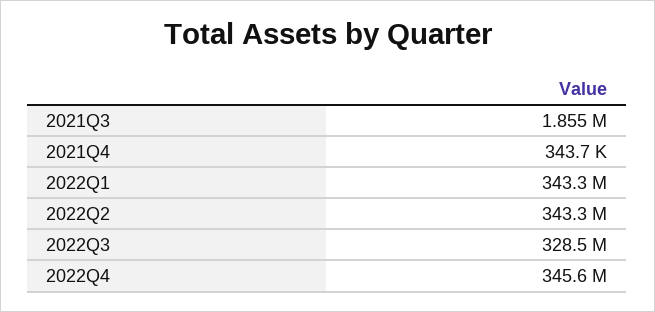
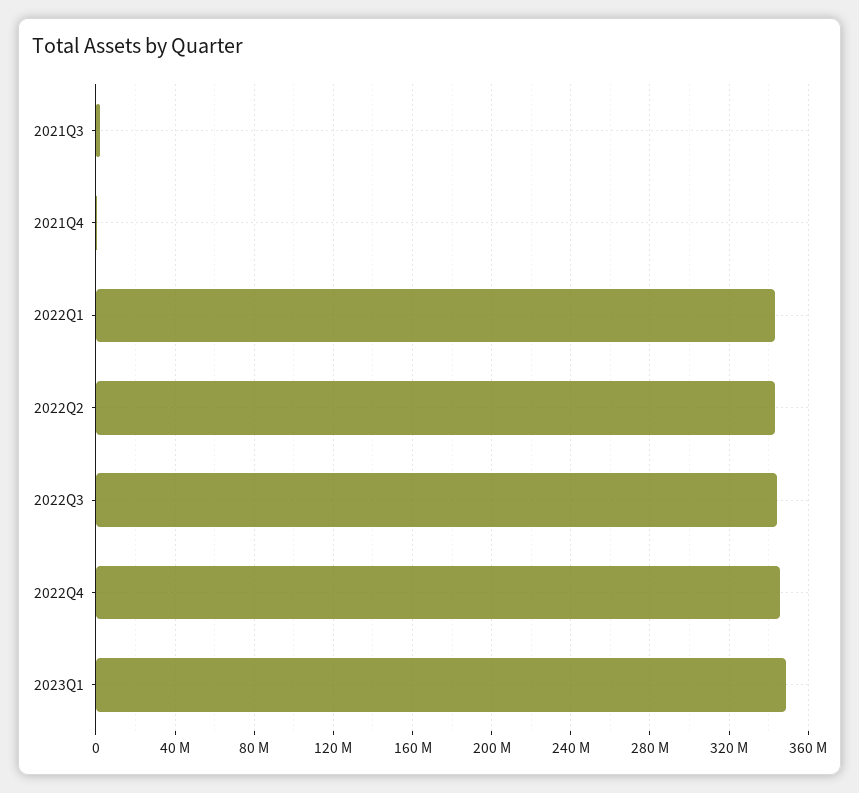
2022Q3: 328500000 -> 345000000
2023Q1: none -> 350000000

